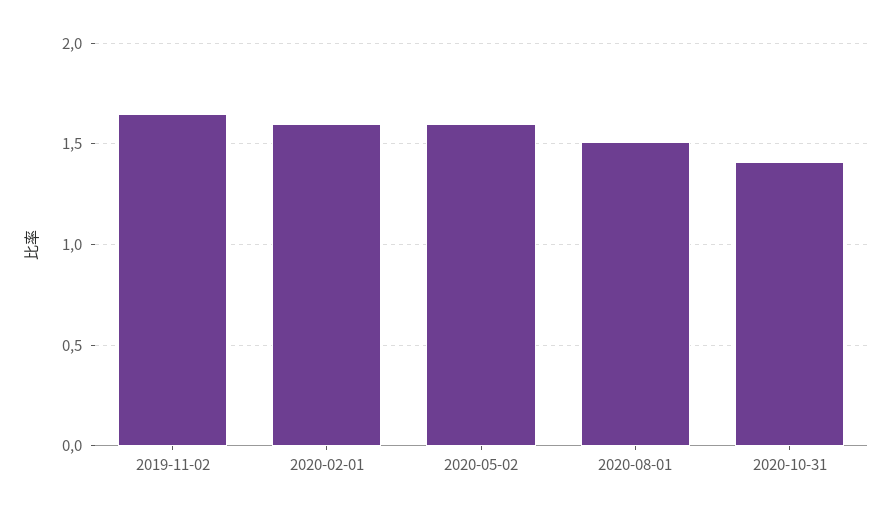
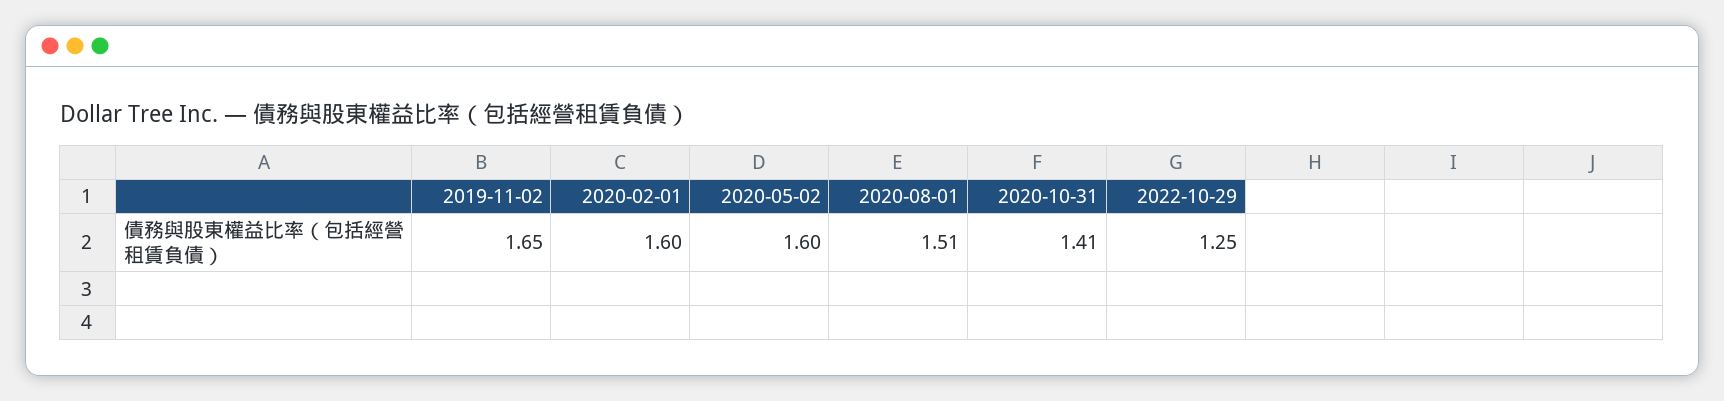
2022-10-29: none -> 1.25

